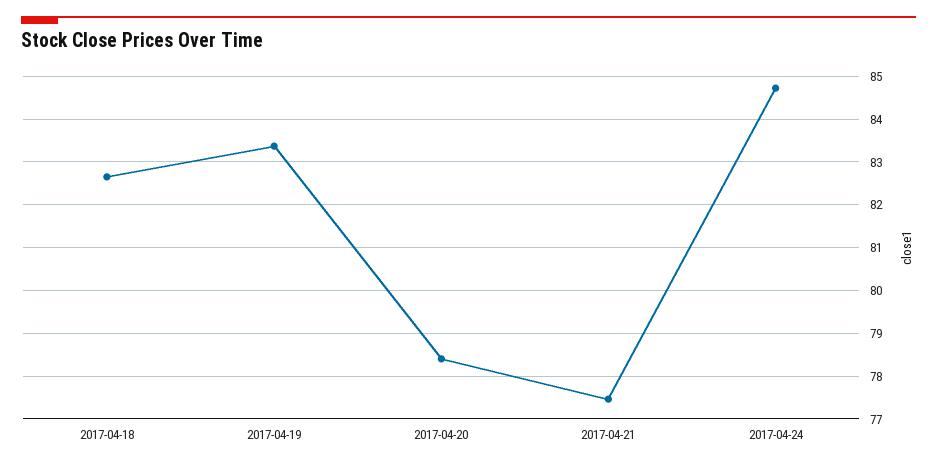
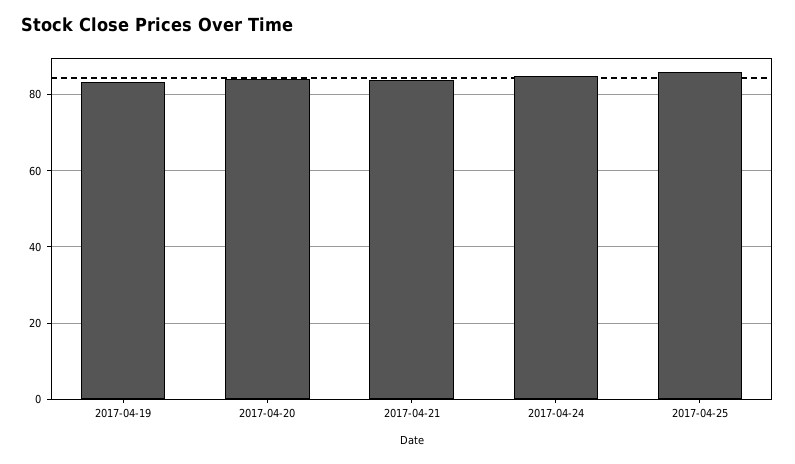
2017-04-18: 82.6 -> none
2017-04-20: 78.4 -> 84
2017-04-21: 77.4 -> 84
2017-04-25: none -> 86

